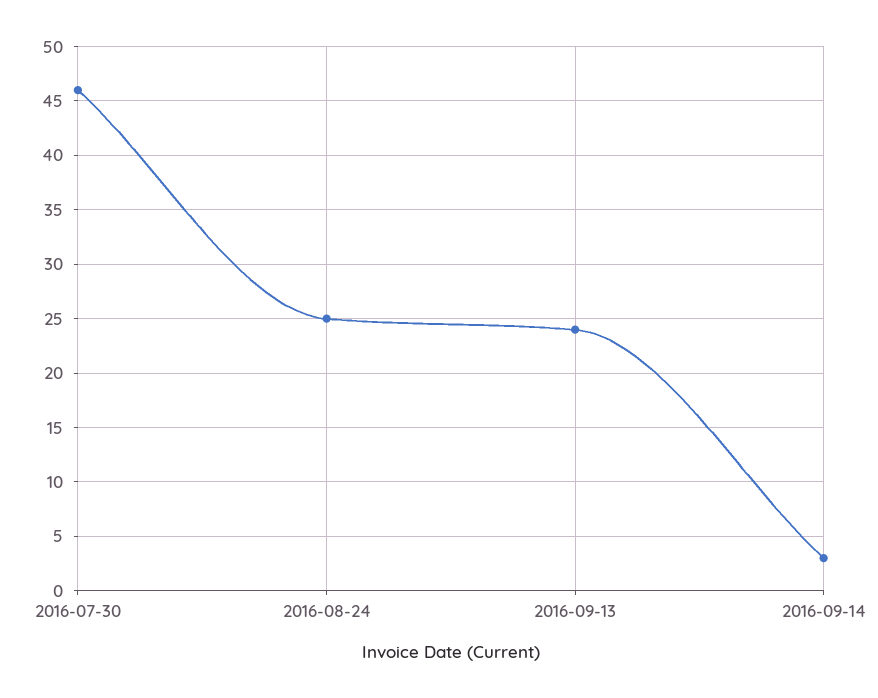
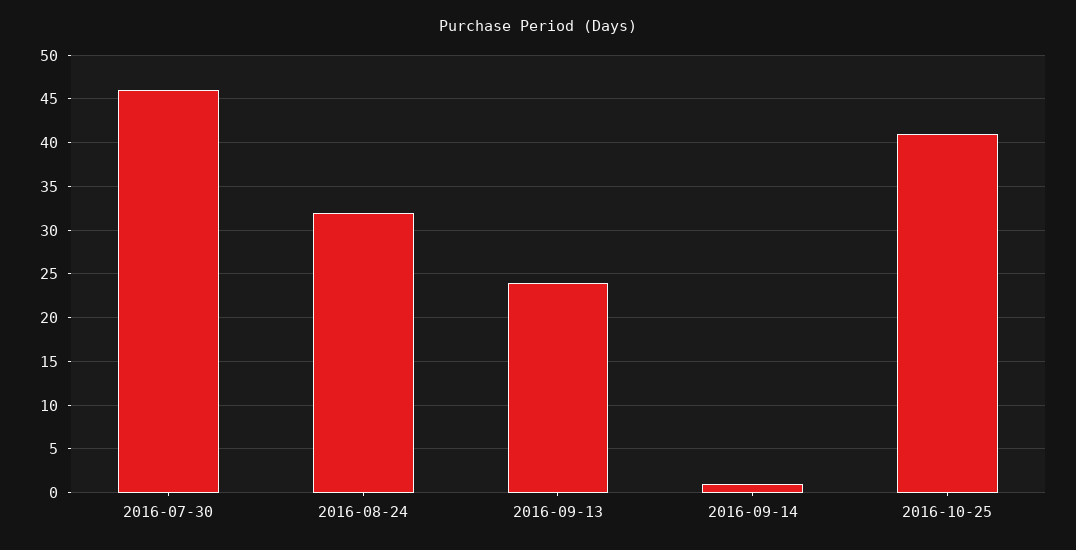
2016-08-24: 25 -> 32
2016-09-14: 3 -> 1
2016-10-25: none -> 41

